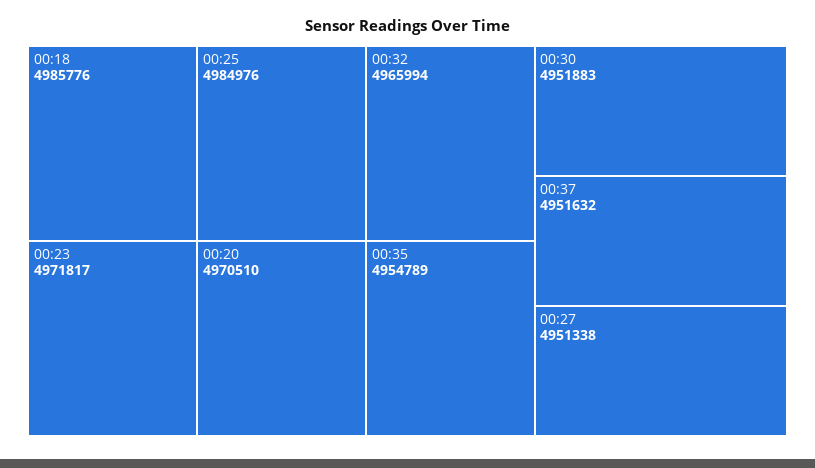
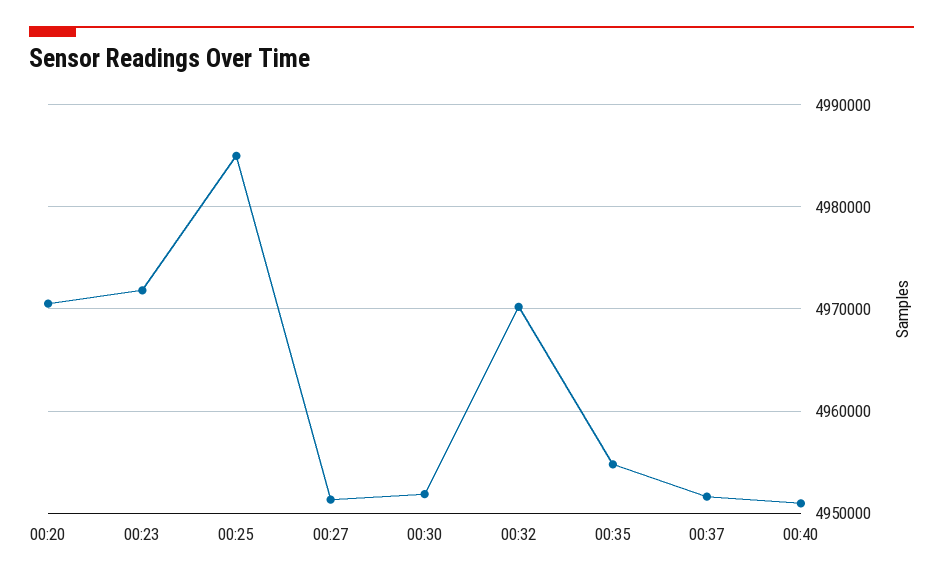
00:18: 4985776 -> none
00:32: 4965994 -> 4970000
00:40: none -> 4951000

